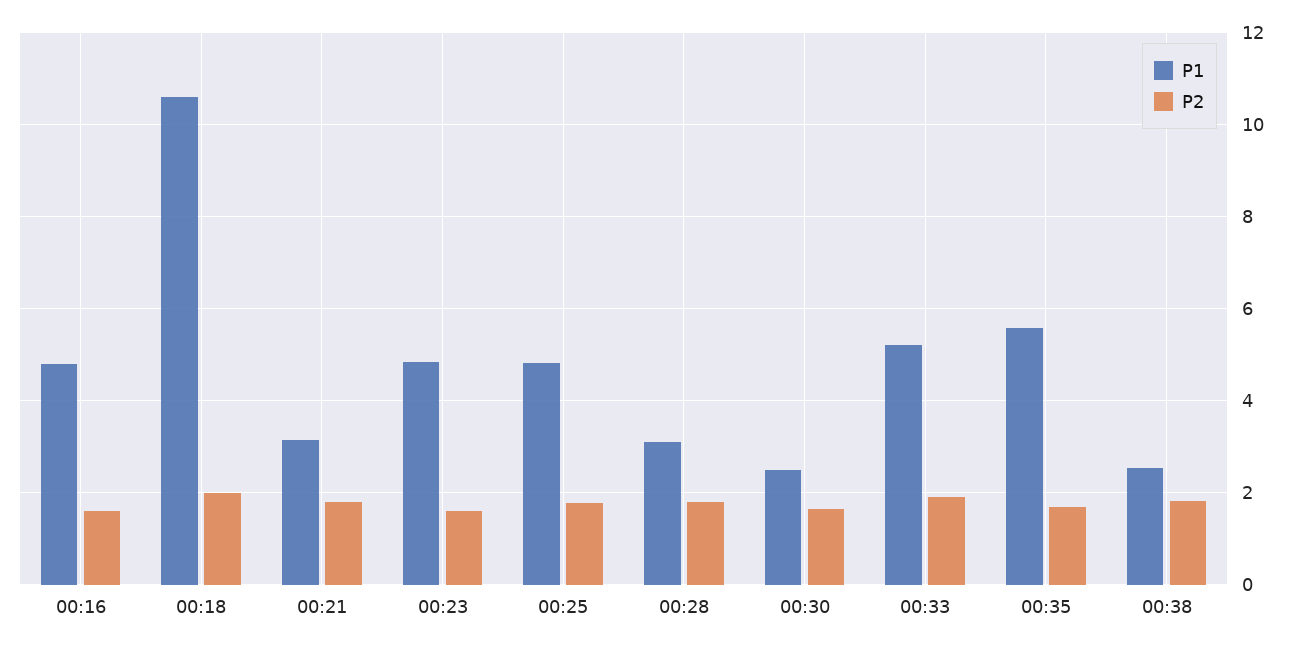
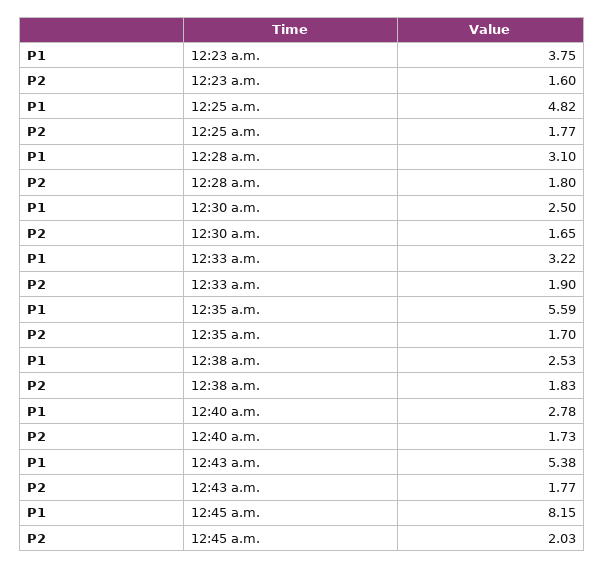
P1, 00:16: 4.8 -> none
P2, 00:16: 1.6 -> none
P1, 00:18: 10.6 -> none
P2, 00:18: 2 -> none
P1, 00:21: 3.2 -> none
P2, 00:21: 1.8 -> none
P1, 00:23: 4.8 -> 3.75
P1, 00:33: 5.2 -> 3.22
P1, 12:40 a.m.: none -> 2.78
P2, 12:40 a.m.: none -> 1.73
P1, 12:43 a.m.: none -> 5.38
P2, 12:43 a.m.: none -> 1.77
P1, 12:45 a.m.: none -> 8.15
P2, 12:45 a.m.: none -> 2.03

